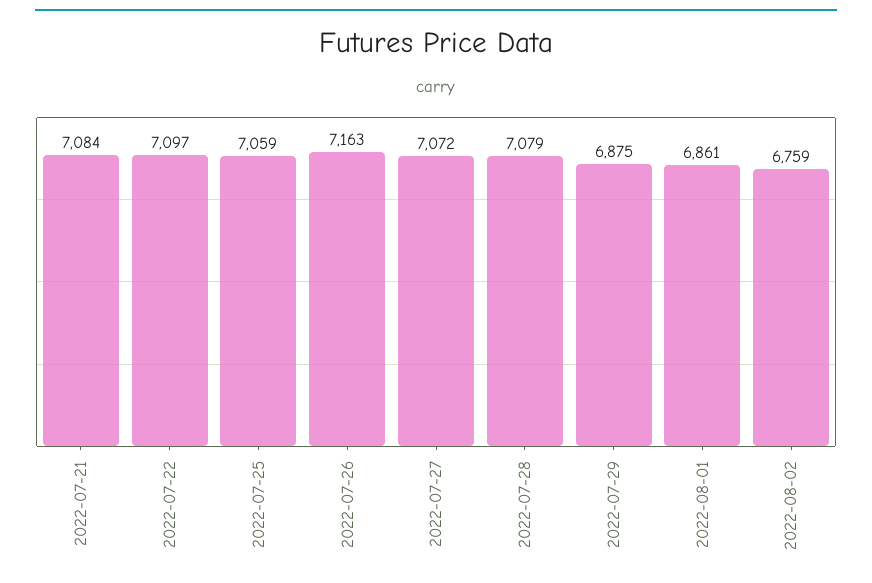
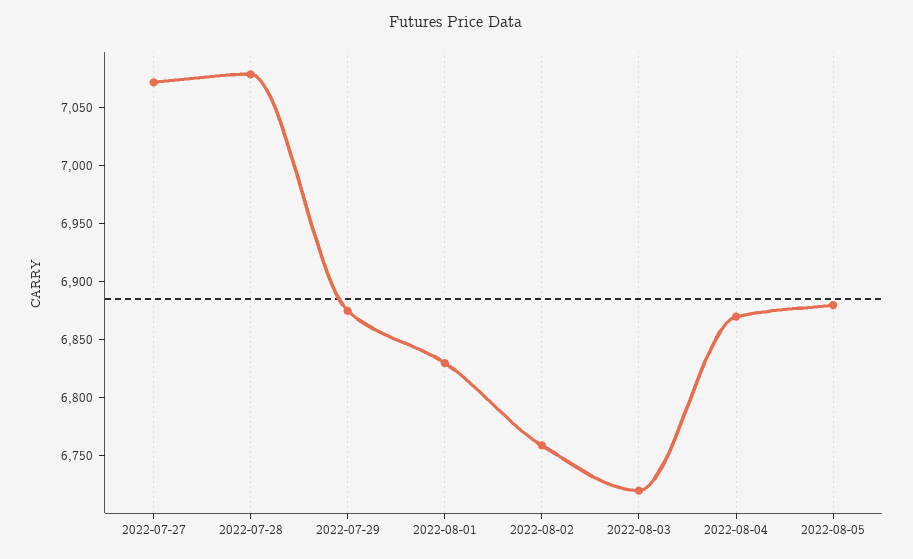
2022-07-21: 7084 -> none
2022-07-22: 7097 -> none
2022-07-25: 7059 -> none
2022-07-26: 7163 -> none
2022-08-01: 6861 -> 6830
2022-08-03: none -> 6720
2022-08-04: none -> 6870
2022-08-05: none -> 6880

